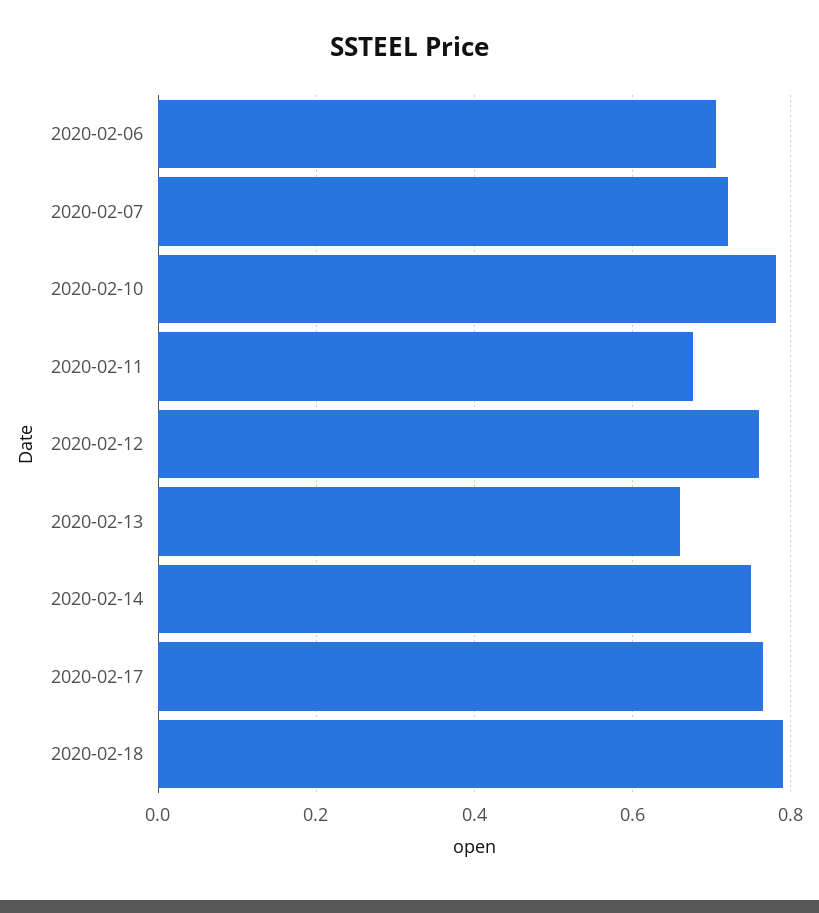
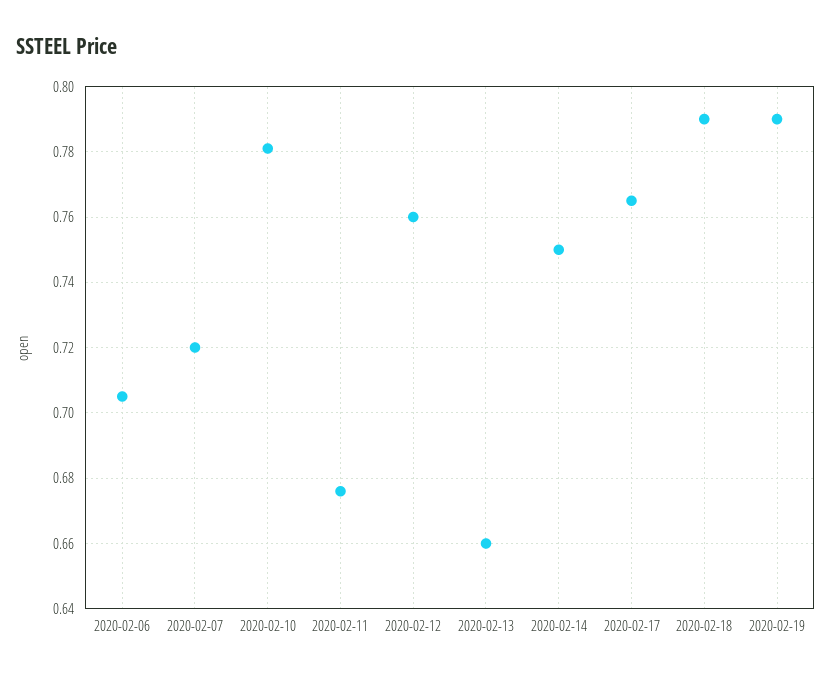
2020-02-19: none -> 0.79

